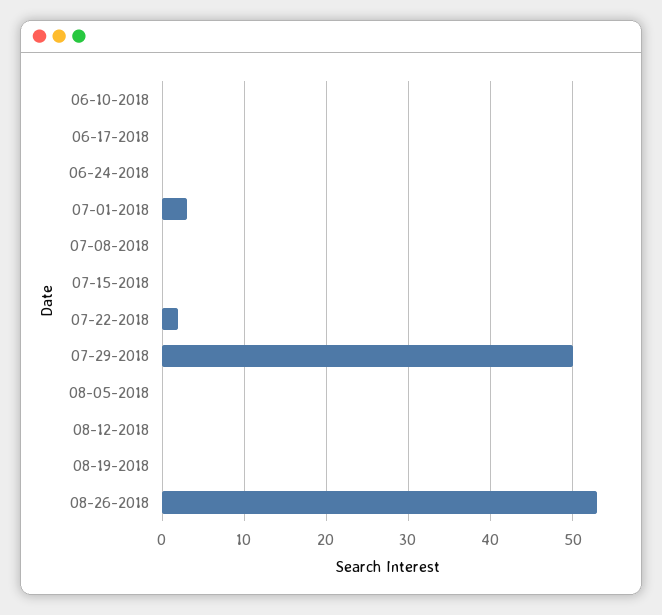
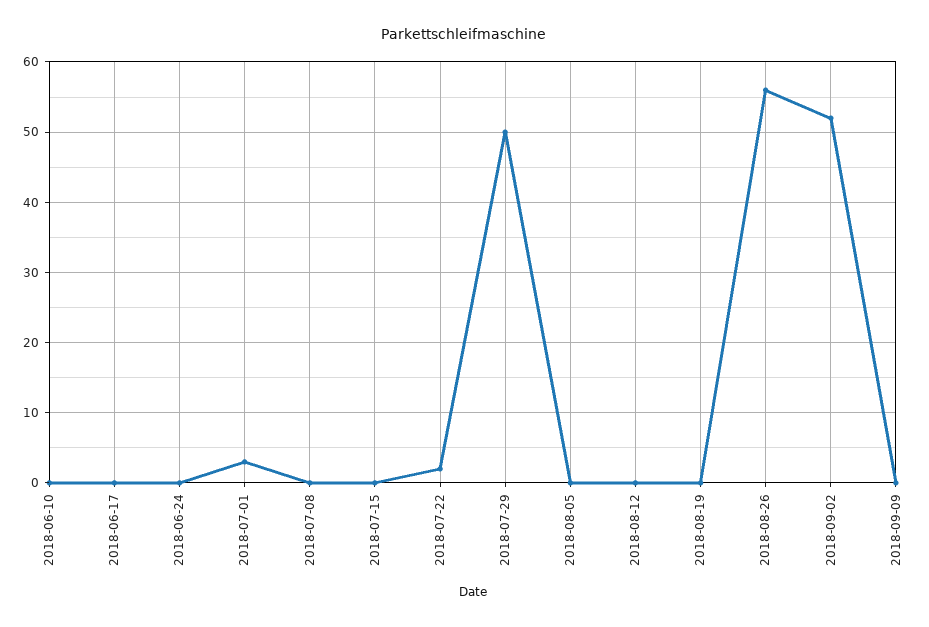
08-26-2018: 53 -> 56
2018-09-02: none -> 52
2018-09-09: none -> 0

